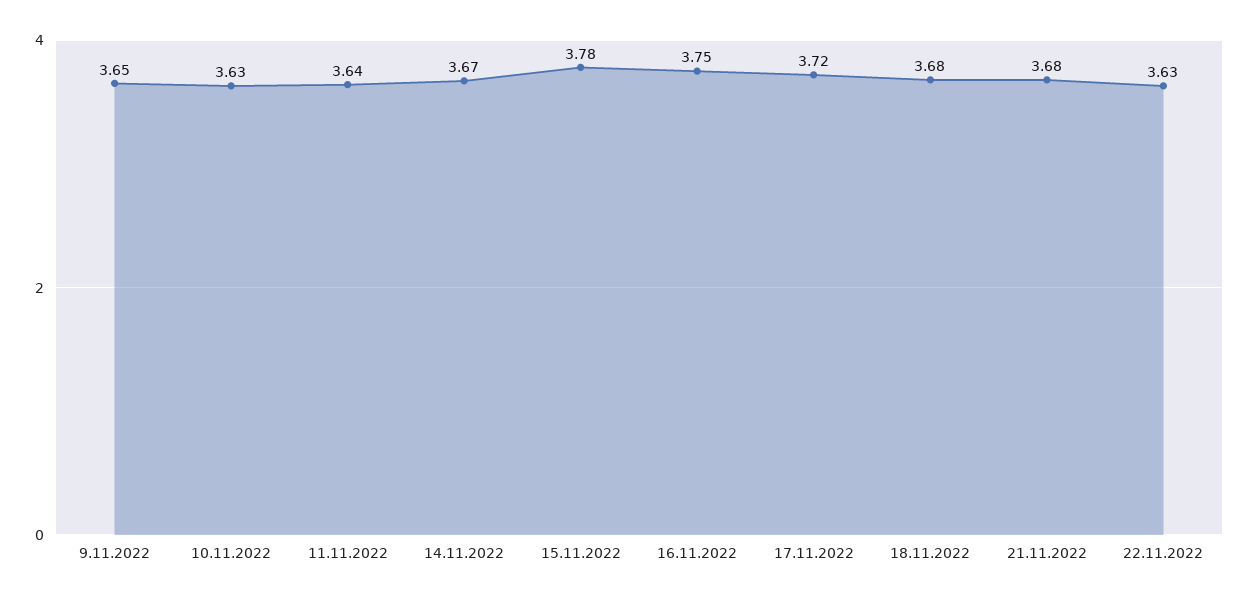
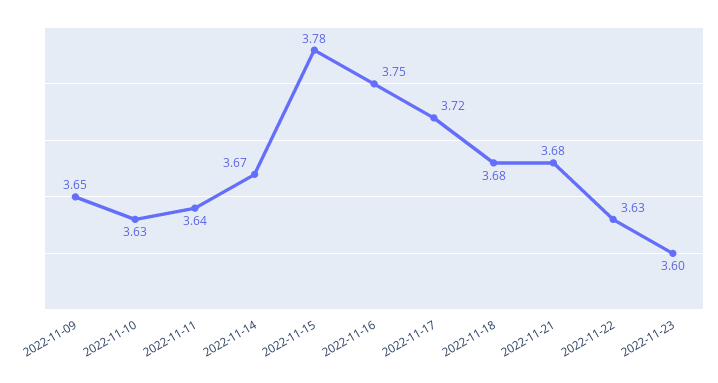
2022-11-23: none -> 3.6

